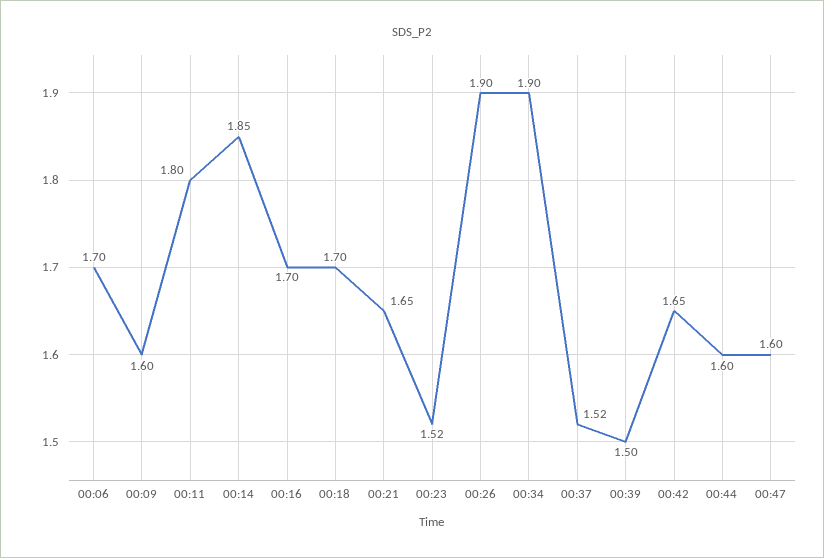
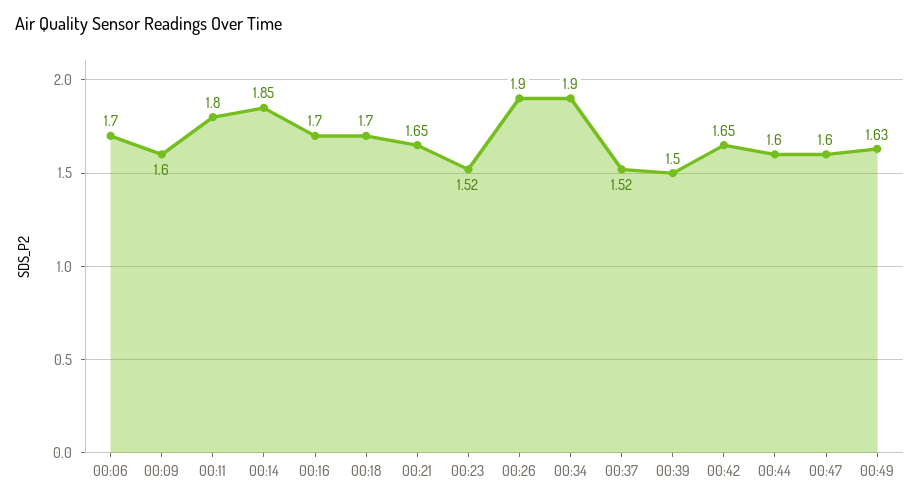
00:49: none -> 1.63

